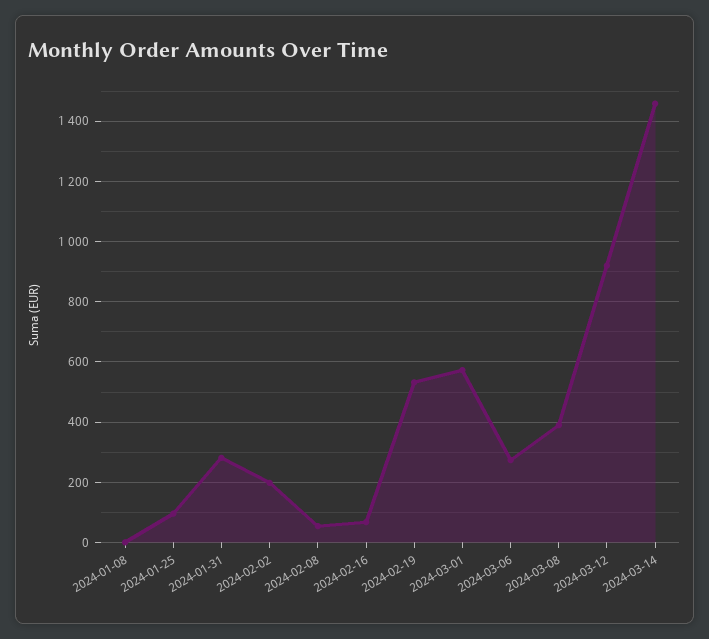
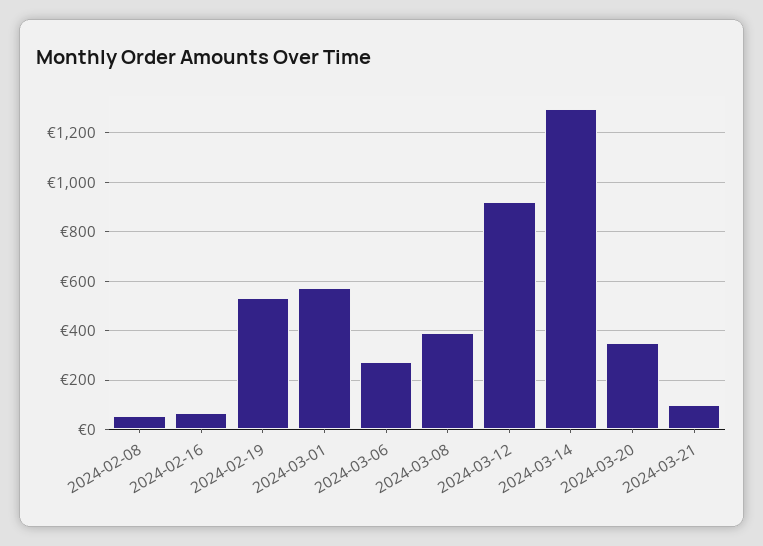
2024-01-08: 0 -> none
2024-01-25: 100 -> none
2024-01-31: 280 -> none
2024-02-02: 200 -> none
2024-03-14: 1460 -> 1300
2024-03-20: none -> 350
2024-03-21: none -> 100

